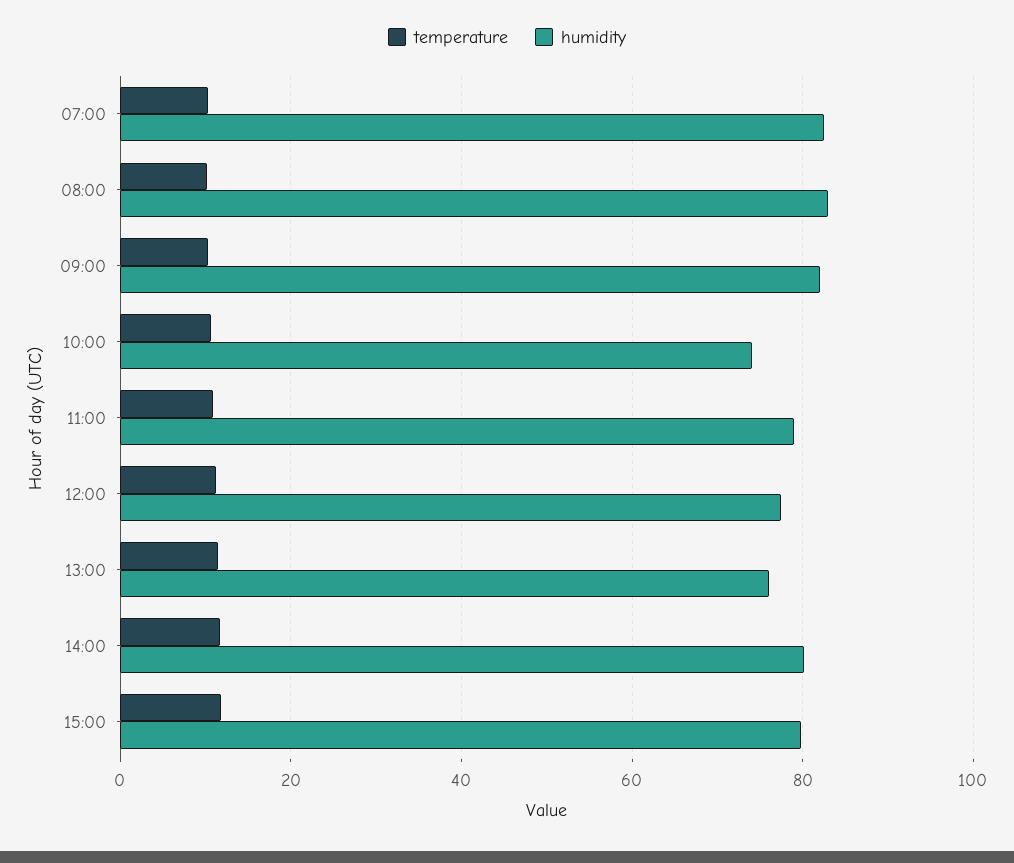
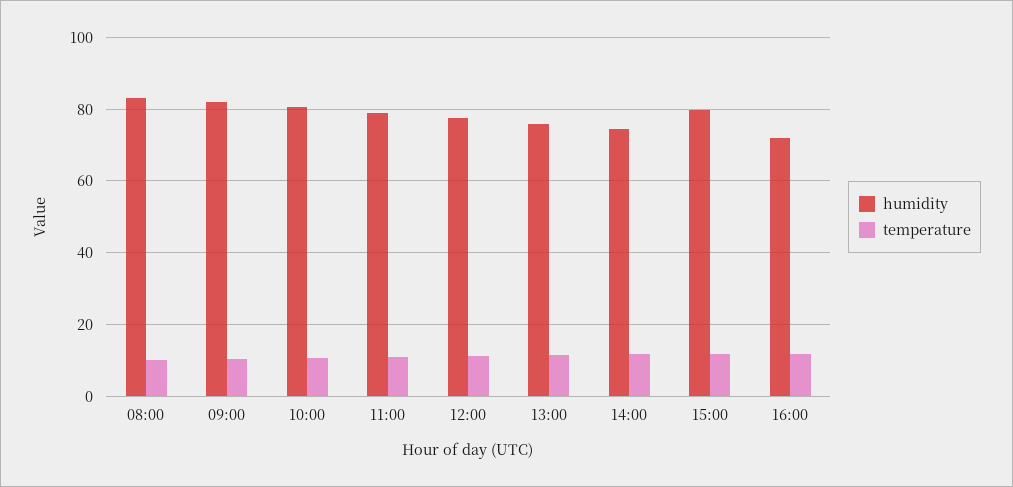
temperature, 07:00: 10 -> none
humidity, 07:00: 82 -> none
humidity, 10:00: 74 -> 80
humidity, 14:00: 80 -> 74
humidity, 16:00: none -> 72
temperature, 16:00: none -> 12

